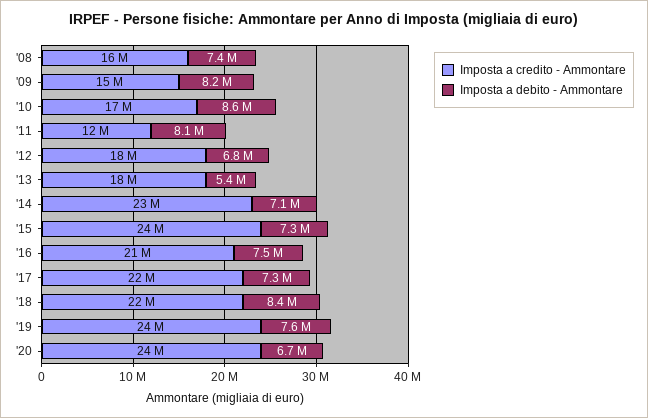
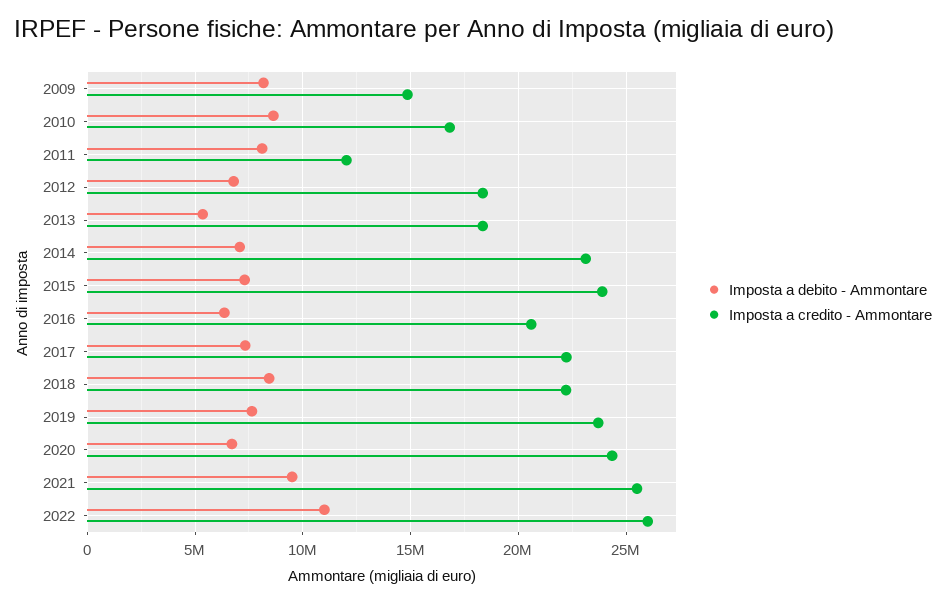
Imposta a credito - Ammontare, '08: 16000000 -> none
Imposta a debito - Ammontare, '08: 7400000 -> none
Imposta a debito - Ammontare, '16: 7500000 -> 6500000
Imposta a debito - Ammontare, 2021: none -> 9500000
Imposta a credito - Ammontare, 2021: none -> 25500000
Imposta a debito - Ammontare, 2022: none -> 11000000
Imposta a credito - Ammontare, 2022: none -> 26000000

